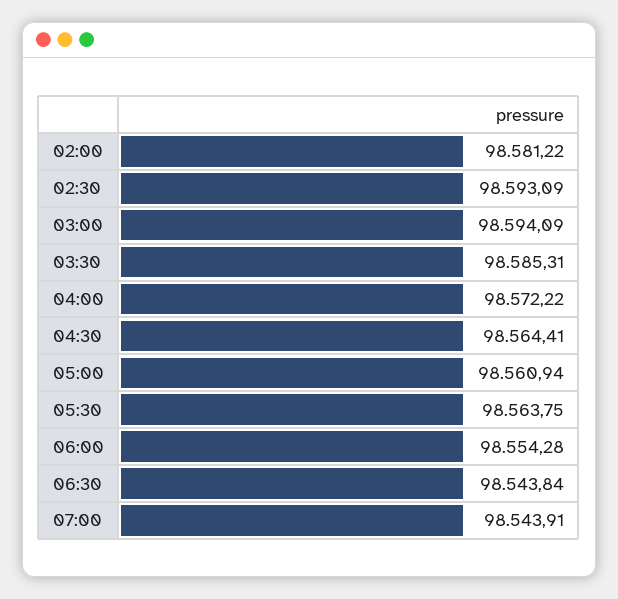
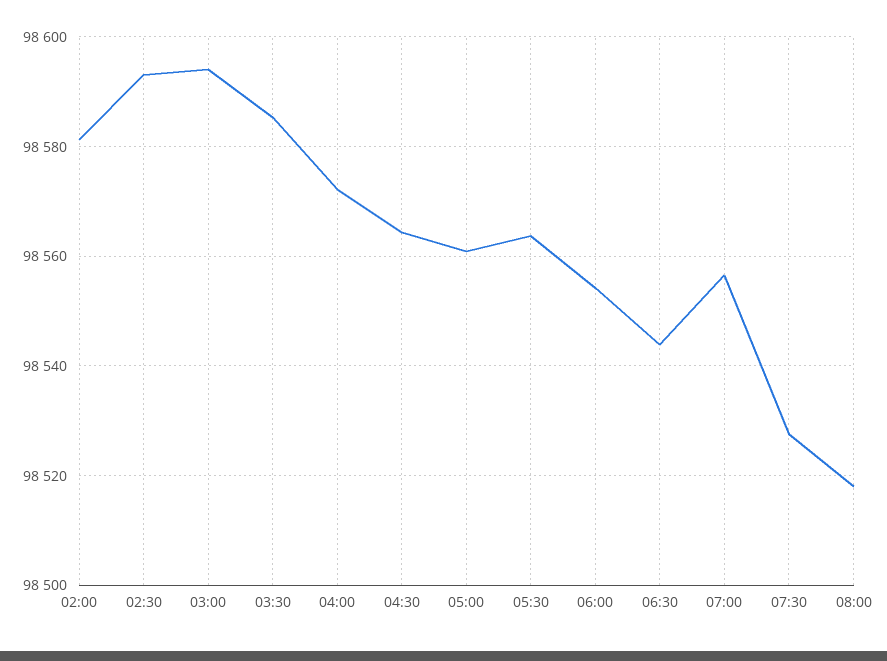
07:00: 98543.91 -> 98556
07:30: none -> 98528
08:00: none -> 98518

